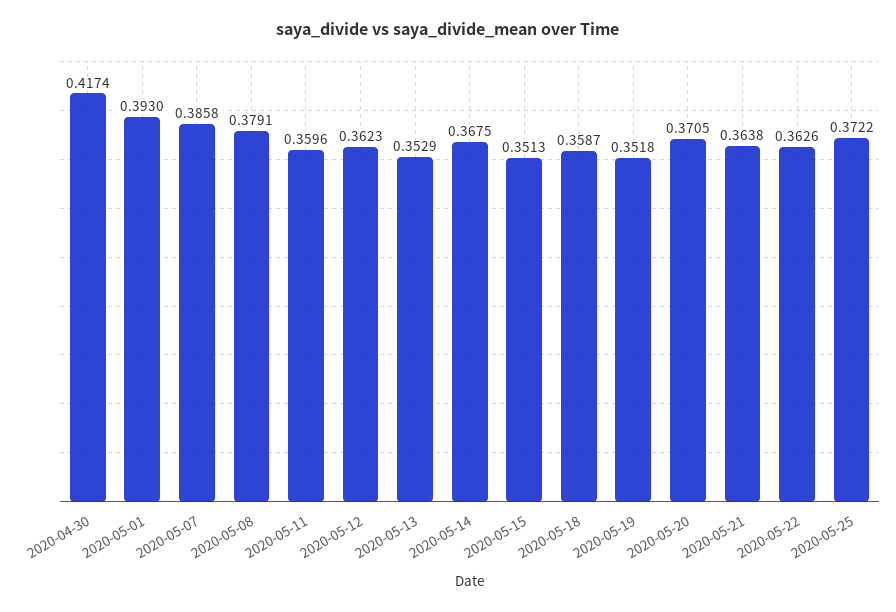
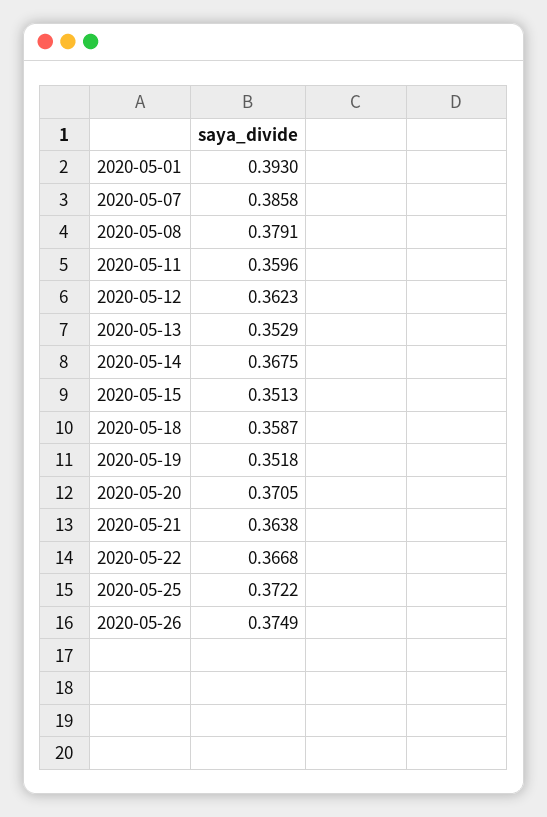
2020-04-30: 0.4174 -> none
2020-05-22: 0.3626 -> 0.3668
2020-05-26: none -> 0.3749

